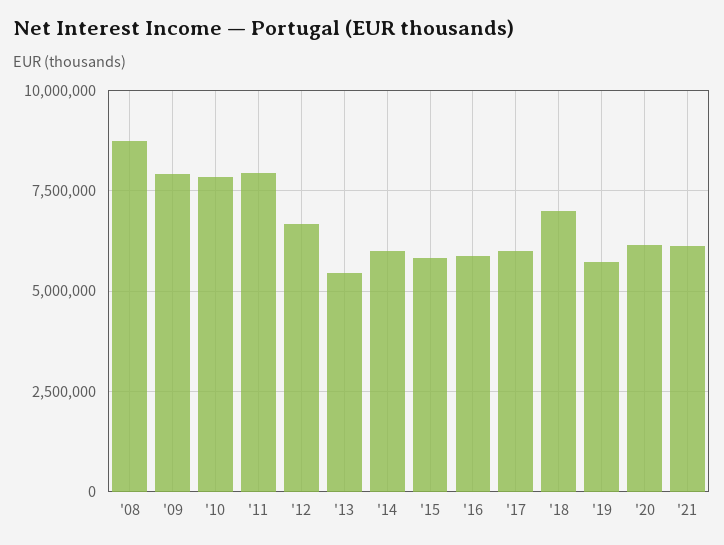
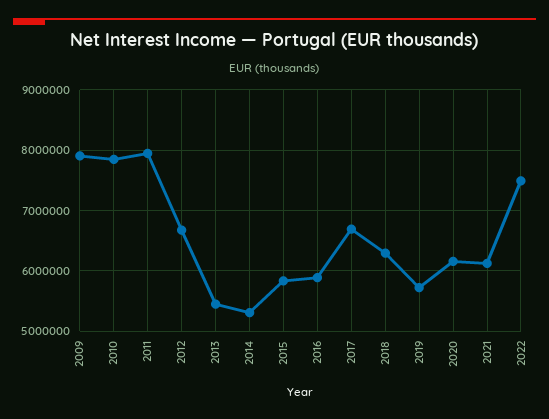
'08: 8750000 -> none
'14: 6000000 -> 5300000
'17: 6000000 -> 6700000
'18: 7000000 -> 6300000
2022: none -> 7500000

